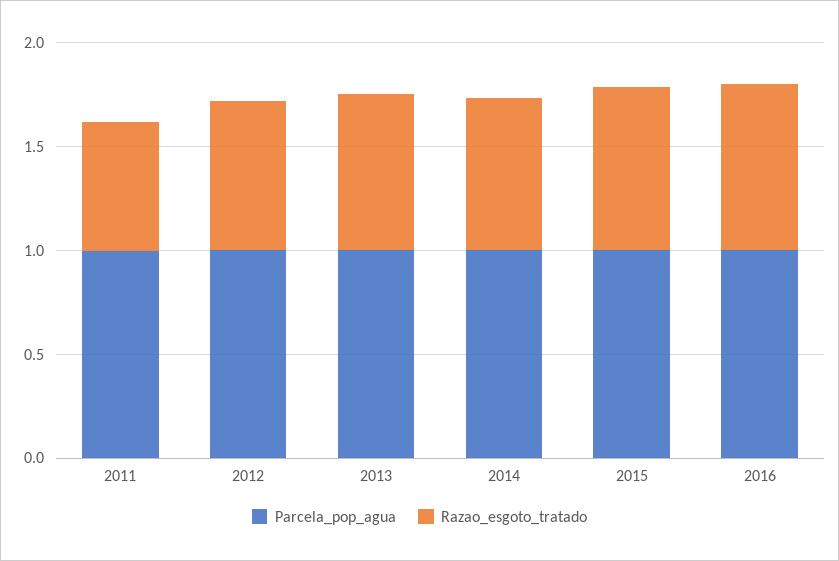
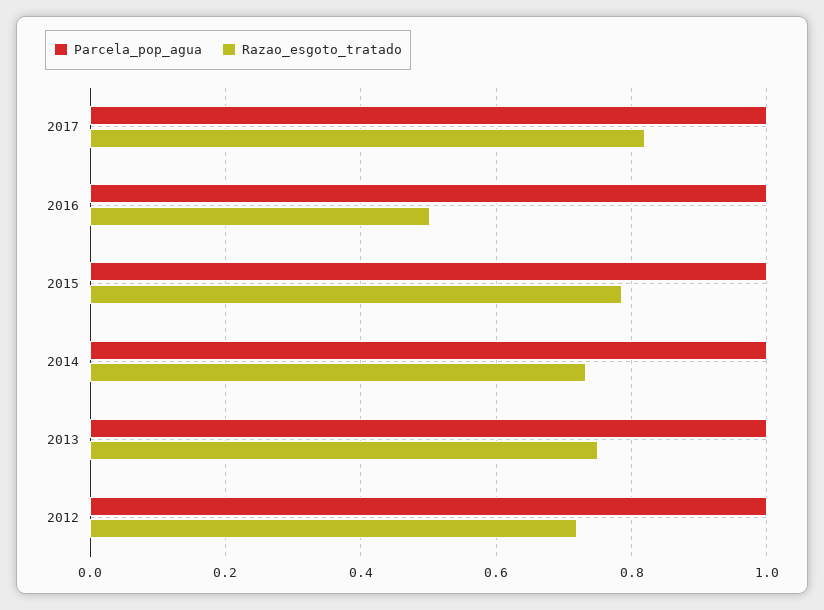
Parcela_pop_agua, 2011: 1 -> none
Razao_esgoto_tratado, 2011: 0.6 -> none
Razao_esgoto_tratado, 2016: 0.8 -> 0.5
Parcela_pop_agua, 2017: none -> 1
Razao_esgoto_tratado, 2017: none -> 0.82

